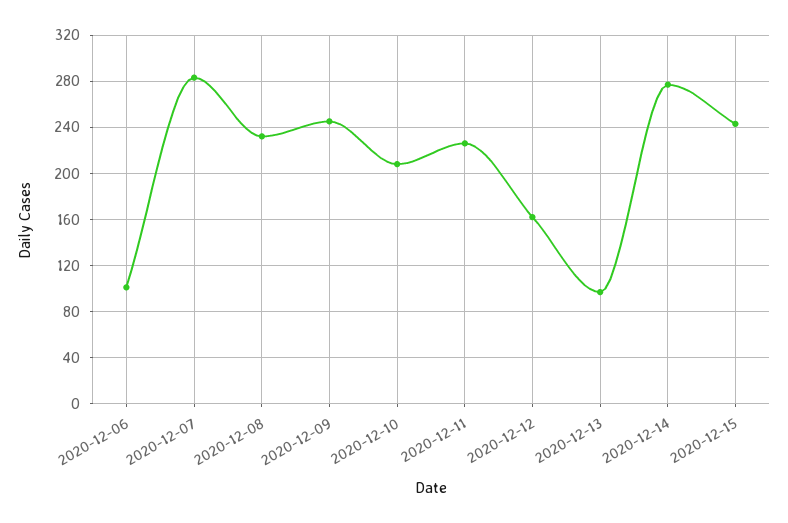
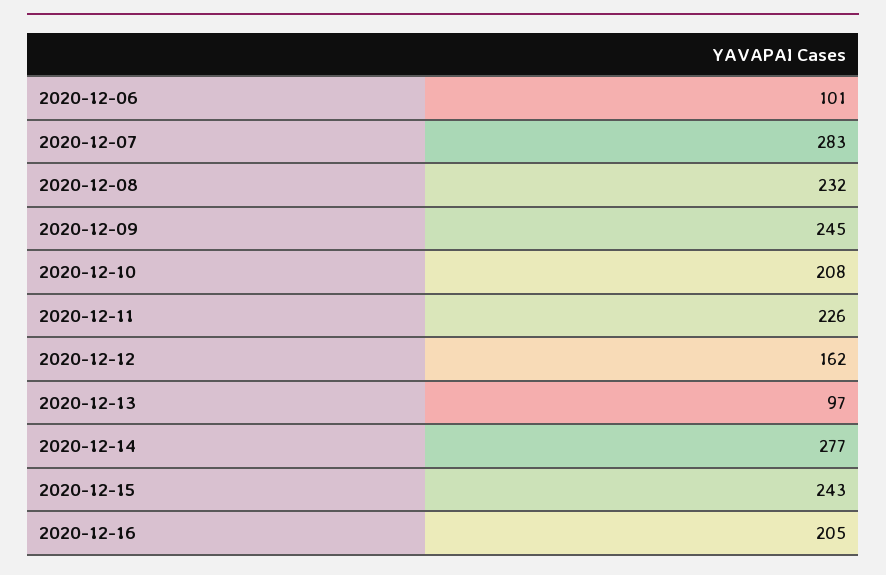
2020-12-16: none -> 205

